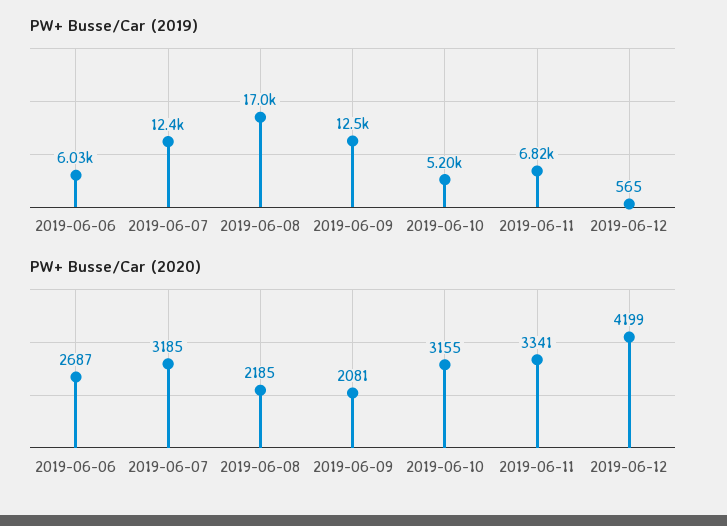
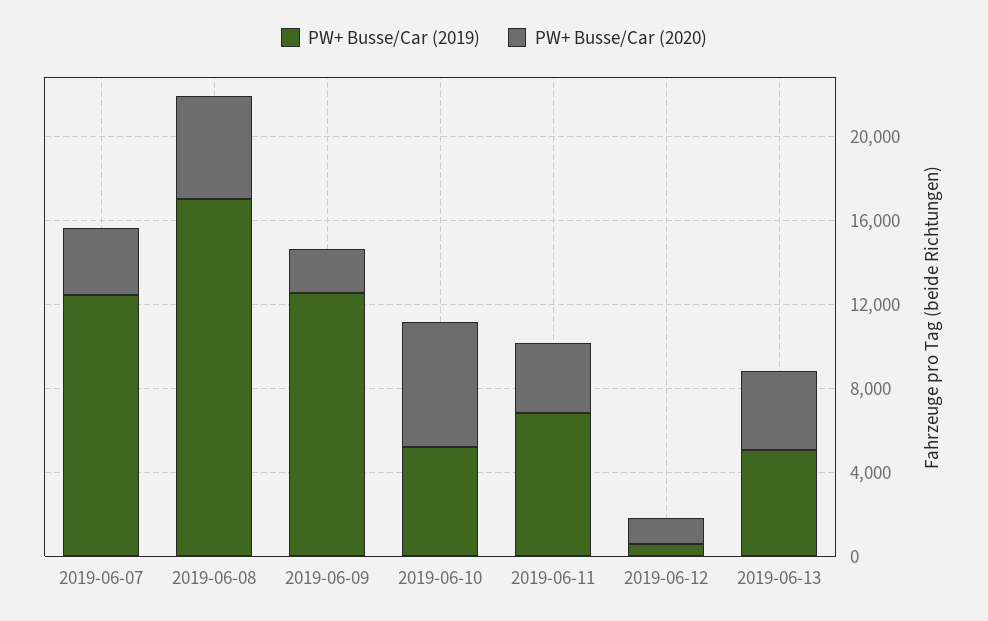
PW+ Busse/Car (2019), 2019-06-06: 6030 -> none
PW+ Busse/Car (2020), 2019-06-06: 2687 -> none
PW+ Busse/Car (2020), 2019-06-08: 2185 -> 5000
PW+ Busse/Car (2020), 2019-06-10: 3155 -> 6000
PW+ Busse/Car (2020), 2019-06-12: 4199 -> 1000
PW+ Busse/Car (2019), 2019-06-13: none -> 5000
PW+ Busse/Car (2020), 2019-06-13: none -> 4000

